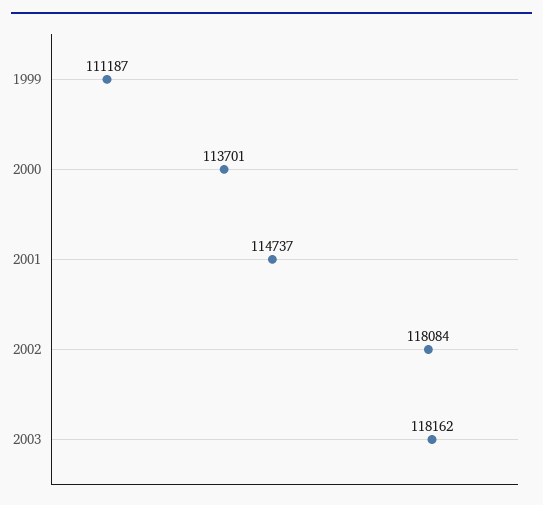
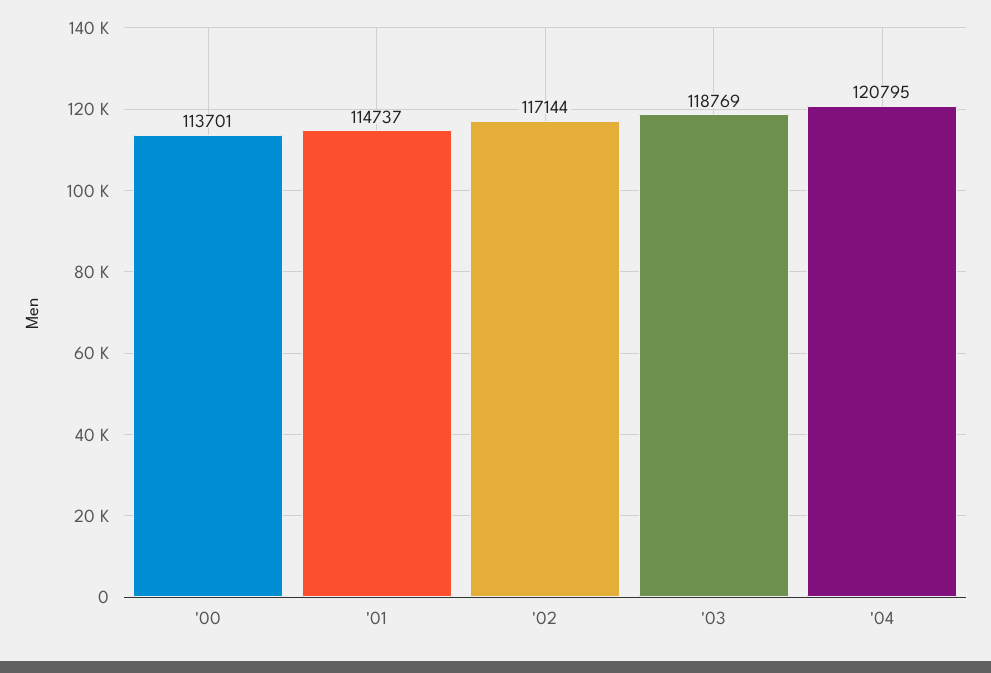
1999: 111187 -> none
2002: 118084 -> 117144
2003: 118162 -> 118769
'04: none -> 120795

